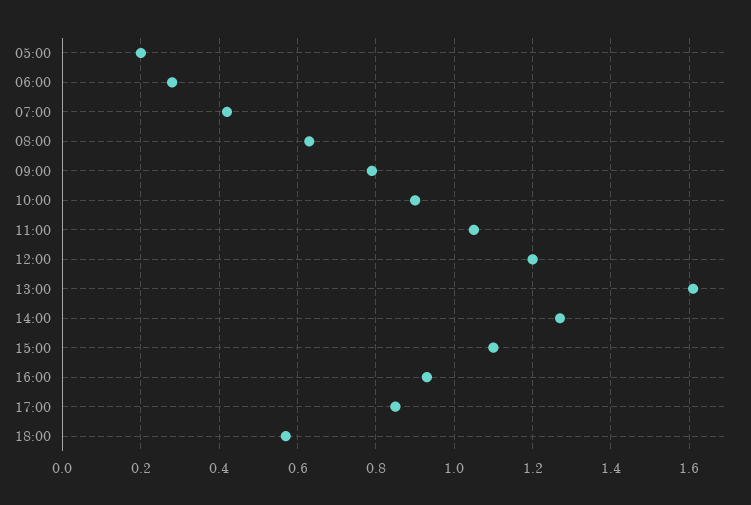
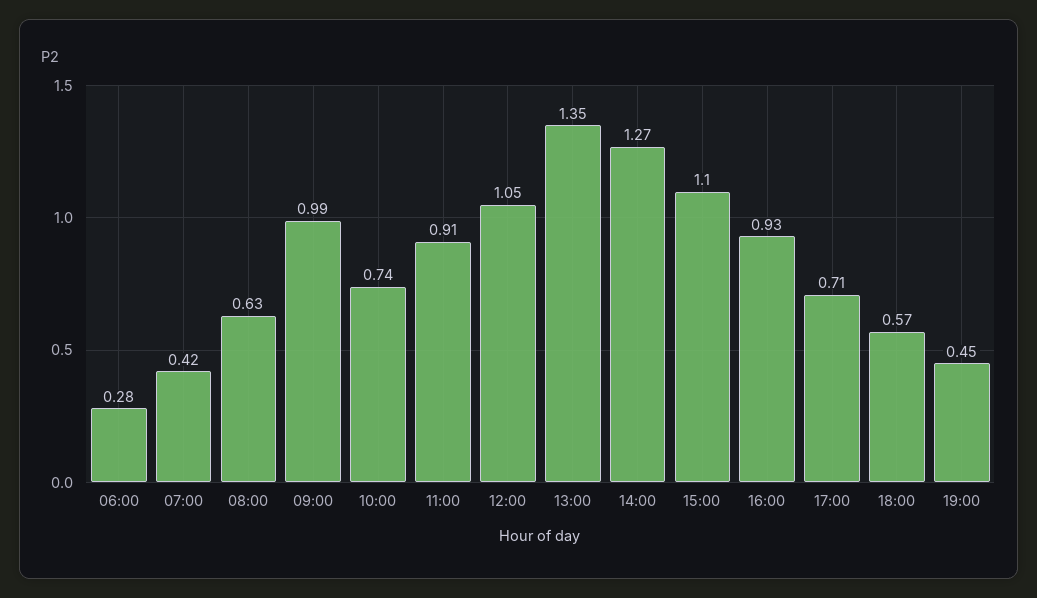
05:00: 0.2 -> none
09:00: 0.8 -> 0.99
10:00: 0.9 -> 0.74
11:00: 1.05 -> 0.91
12:00: 1.2 -> 1.05
13:00: 1.6 -> 1.35
17:00: 0.85 -> 0.71
19:00: none -> 0.45

